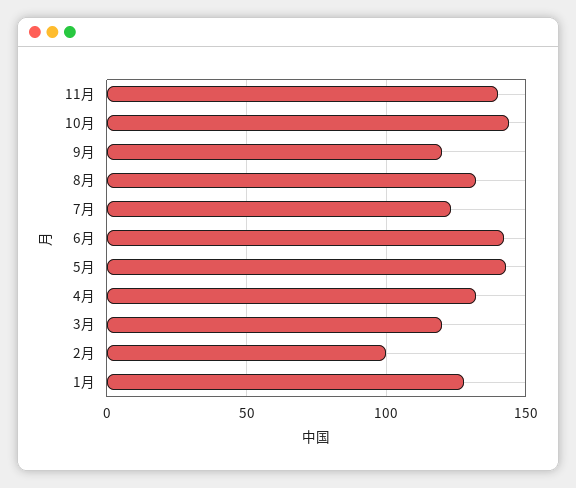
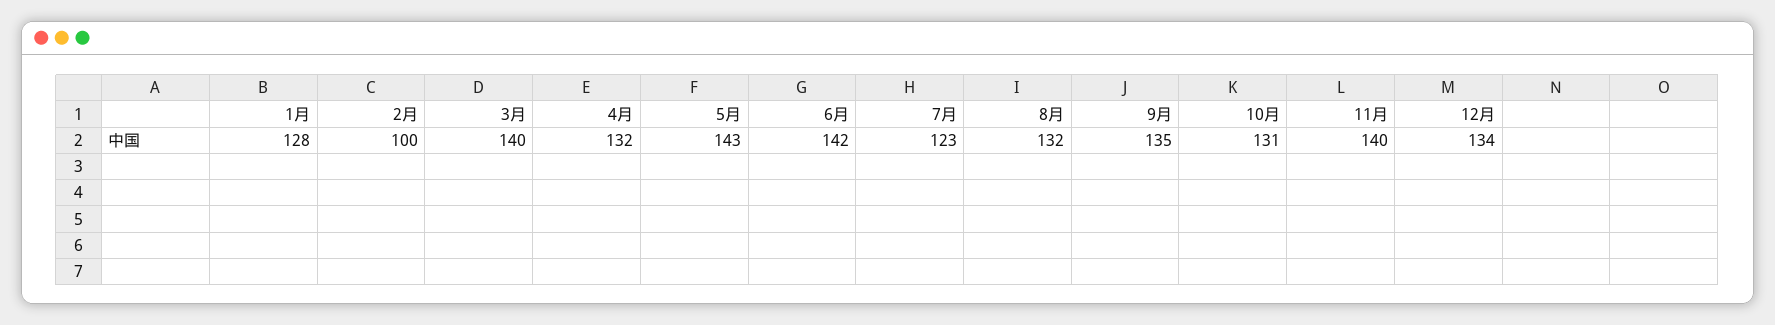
10月: 145 -> 131
9月: 120 -> 135
3月: 120 -> 140
12月: none -> 134

